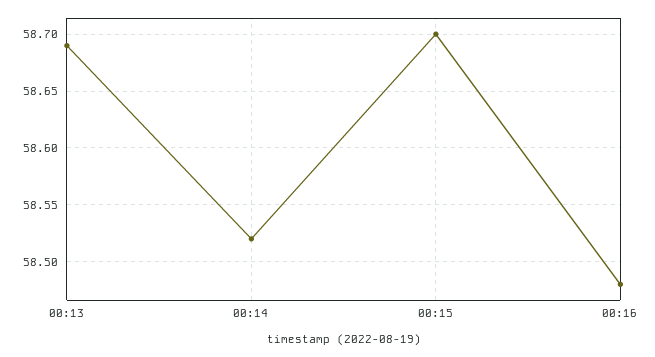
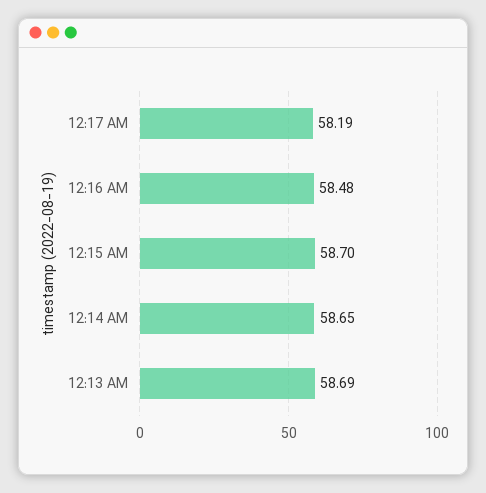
00:14: 58.52 -> 58.65
12:17 AM: none -> 58.19

